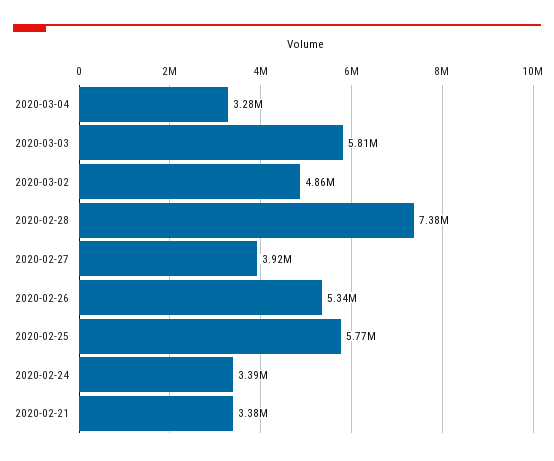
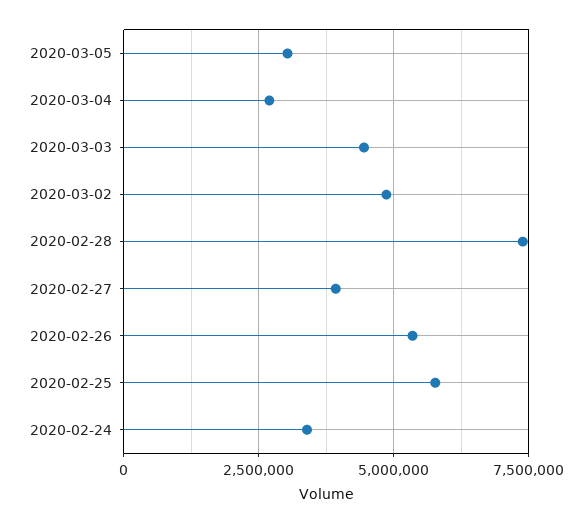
2020-03-04: 3280000 -> 2750000
2020-03-03: 5810000 -> 4500000
2020-02-21: 3380000 -> none
2020-03-05: none -> 3000000

